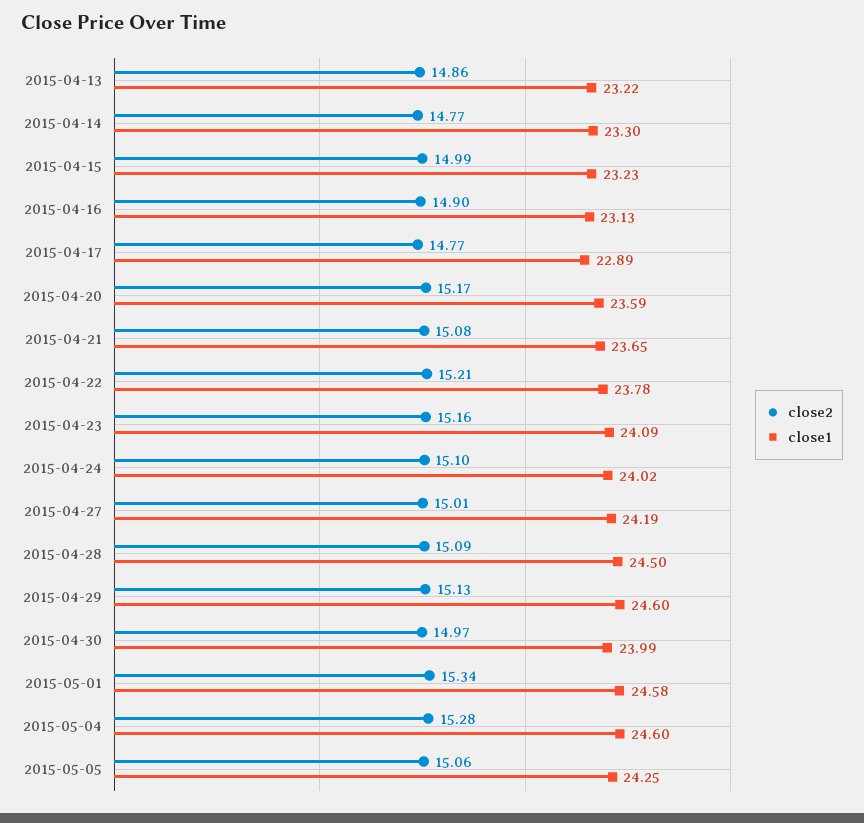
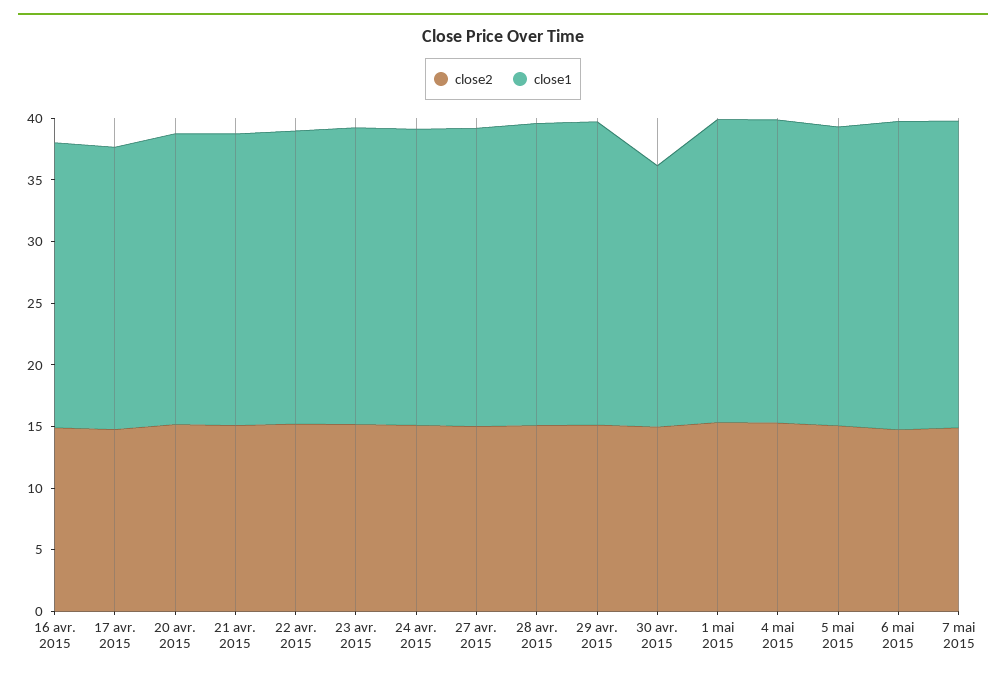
close2, 2015-04-13: 14.86 -> none
close1, 2015-04-13: 23.22 -> none
close2, 2015-04-14: 14.77 -> none
close1, 2015-04-14: 23.3 -> none
close2, 2015-04-15: 14.99 -> none
close1, 2015-04-15: 23.23 -> none
close1, 2015-04-30: 23.99 -> 21
close2, 6 mai 2015: none -> 15
close1, 6 mai 2015: none -> 25
close2, 7 mai 2015: none -> 15
close1, 7 mai 2015: none -> 25

